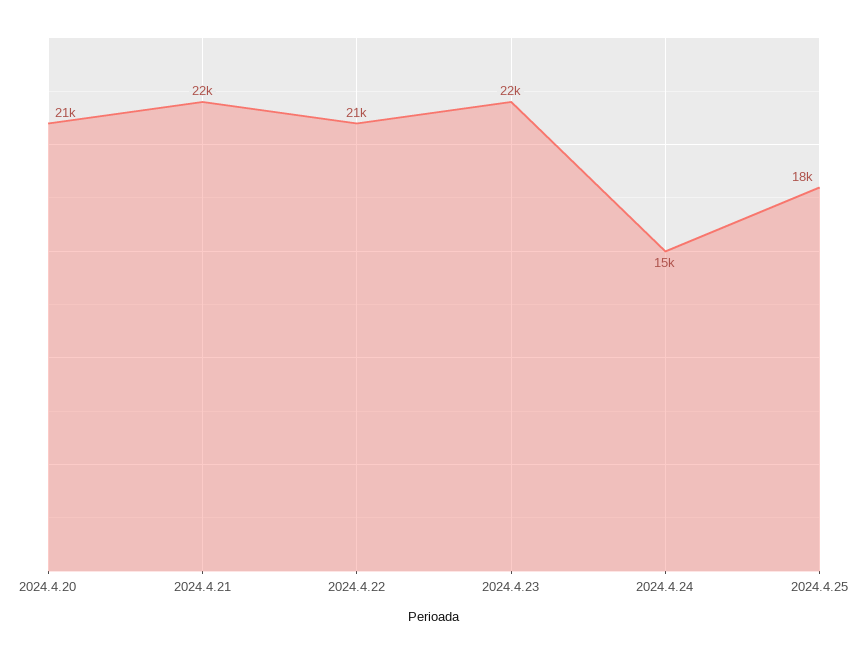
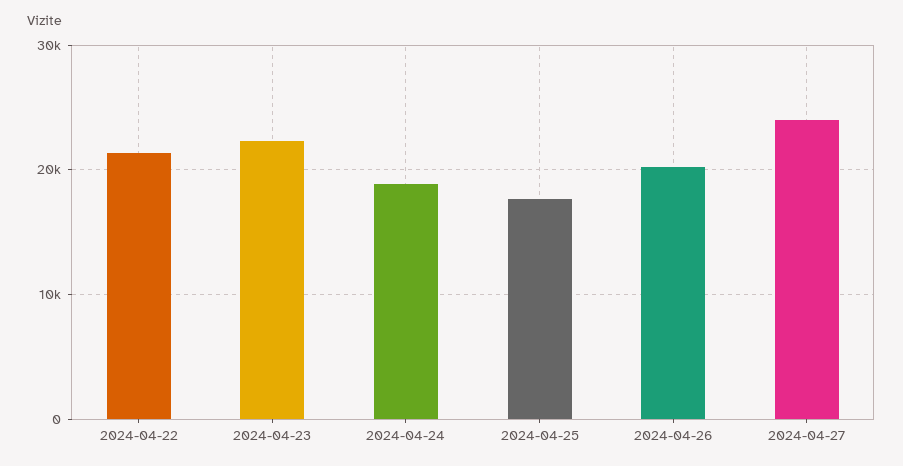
2024.4.20: 21000 -> none
2024.4.21: 22000 -> none
2024.4.24: 15000 -> 19000
2024-04-26: none -> 20000
2024-04-27: none -> 24000

